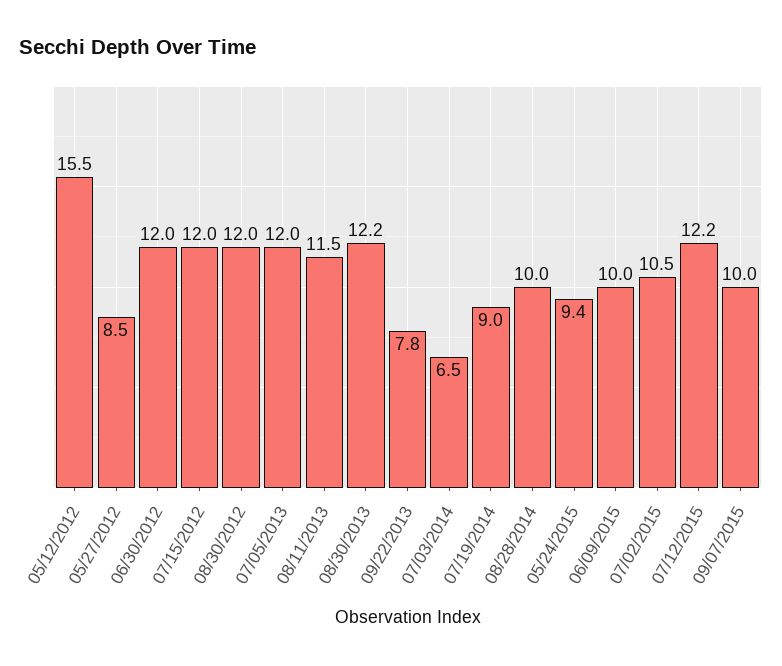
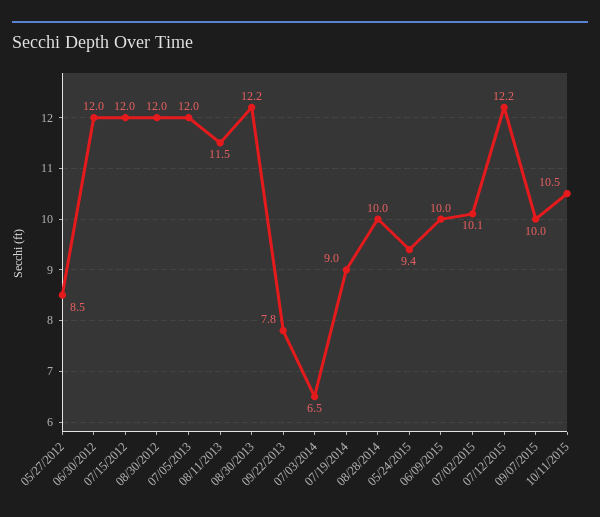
05/12/2012: 15.5 -> none
07/02/2015: 10.5 -> 10.1
10/11/2015: none -> 10.5

